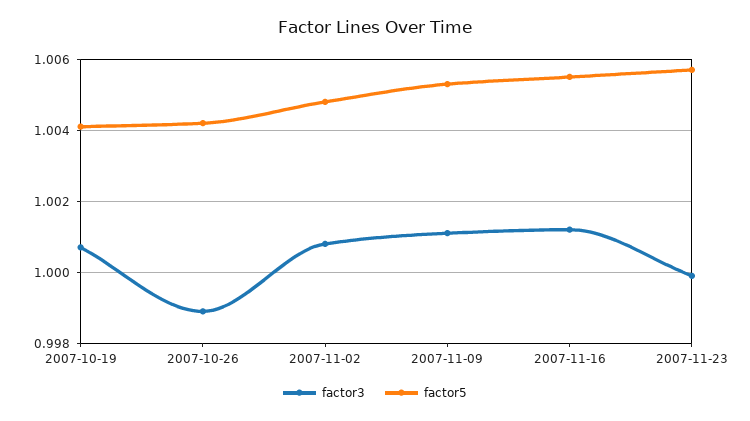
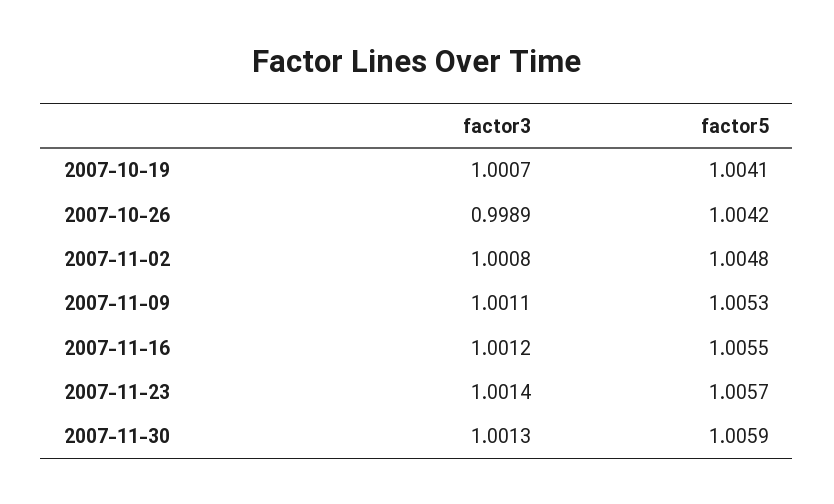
factor3, 2007-11-23: 1 -> 1.0014
factor3, 2007-11-30: none -> 1.0013
factor5, 2007-11-30: none -> 1.0059

